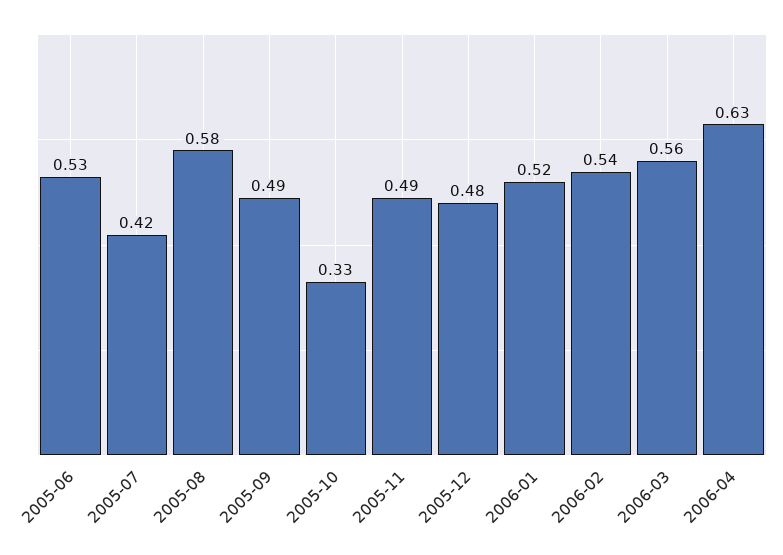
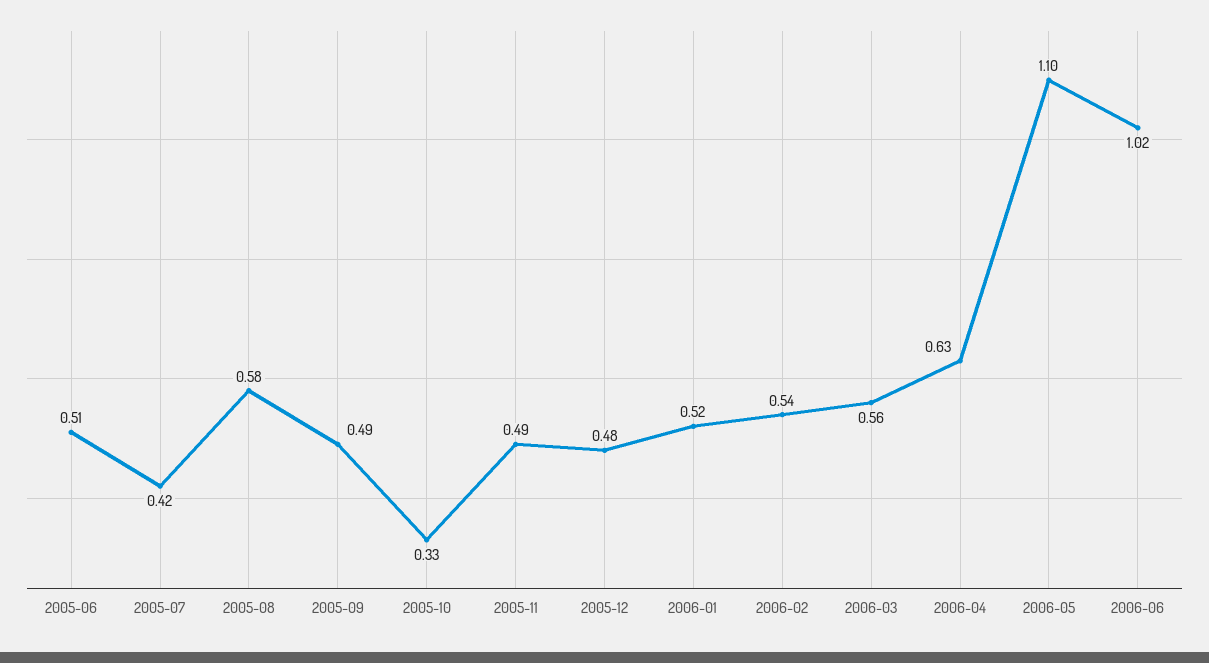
2005-06: 0.53 -> 0.51
2006-05: none -> 1.1
2006-06: none -> 1.02

